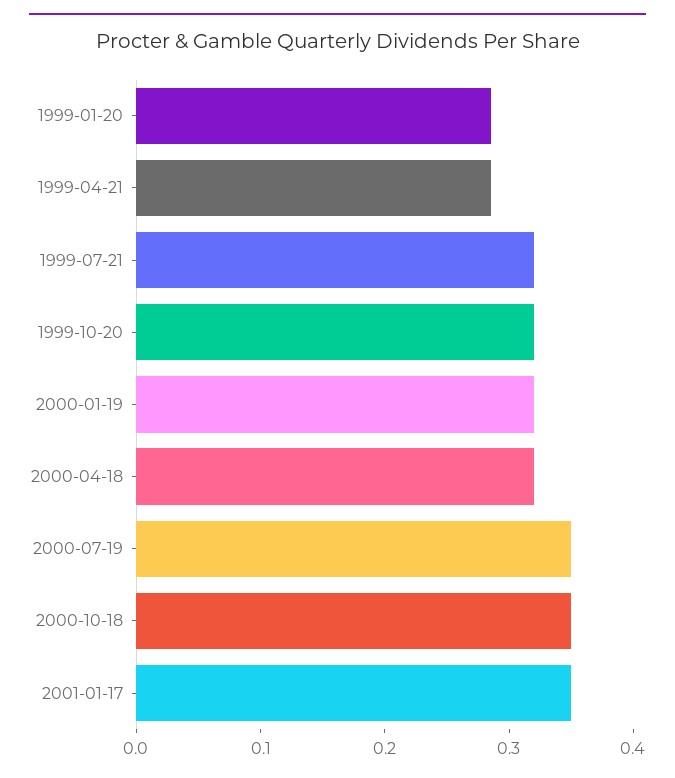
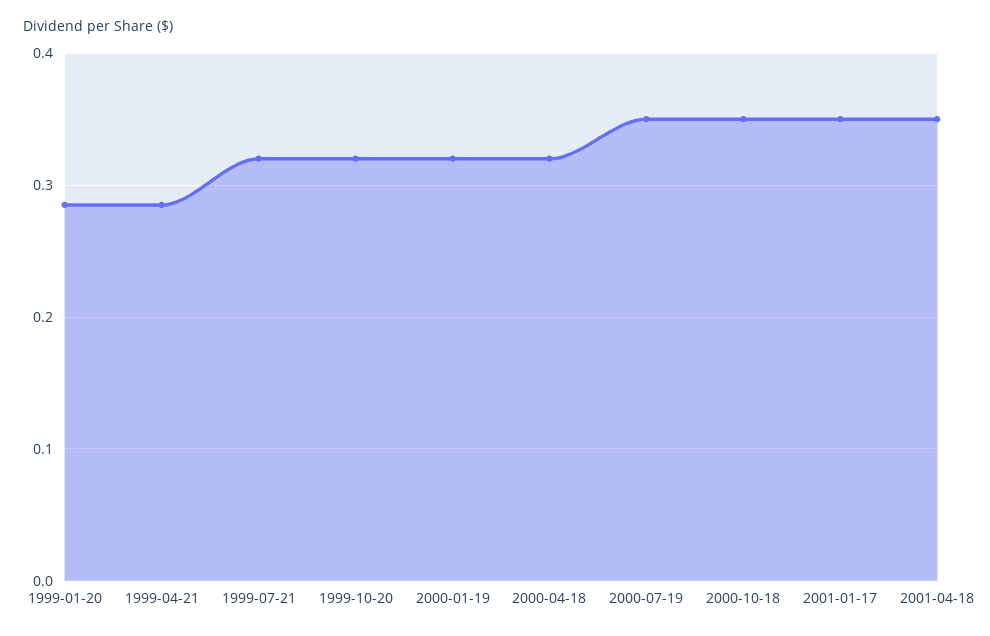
2001-04-18: none -> 0.35

